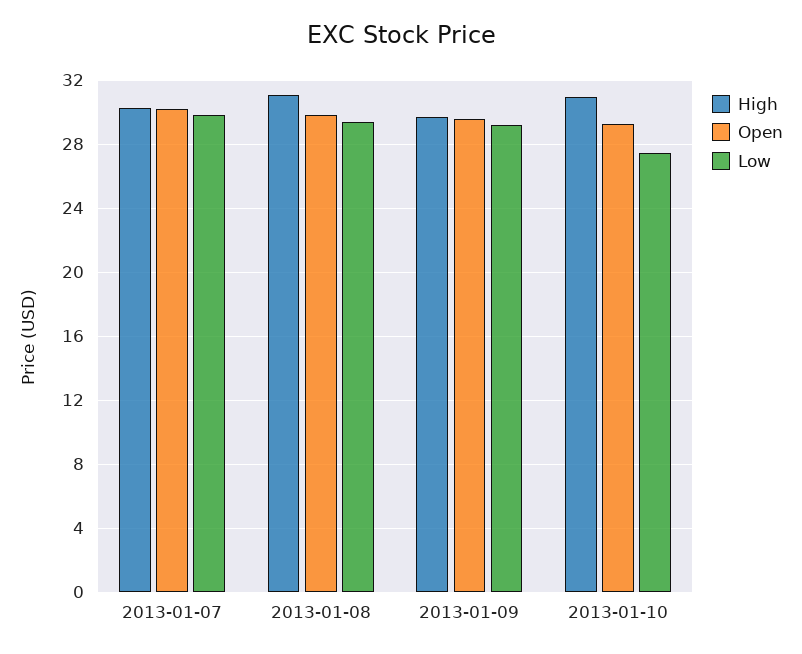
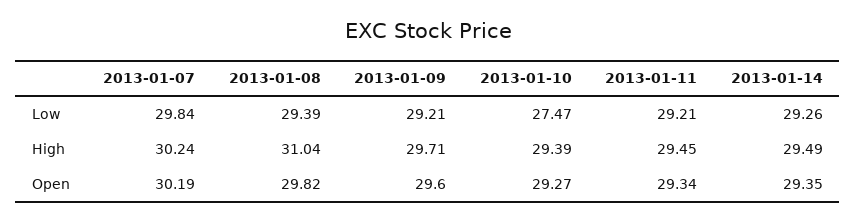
High, 2013-01-10: 31 -> 29.39
Low, 2013-01-11: none -> 29.21
Low, 2013-01-14: none -> 29.26
High, 2013-01-11: none -> 29.45
High, 2013-01-14: none -> 29.49
Open, 2013-01-11: none -> 29.34
Open, 2013-01-14: none -> 29.35

